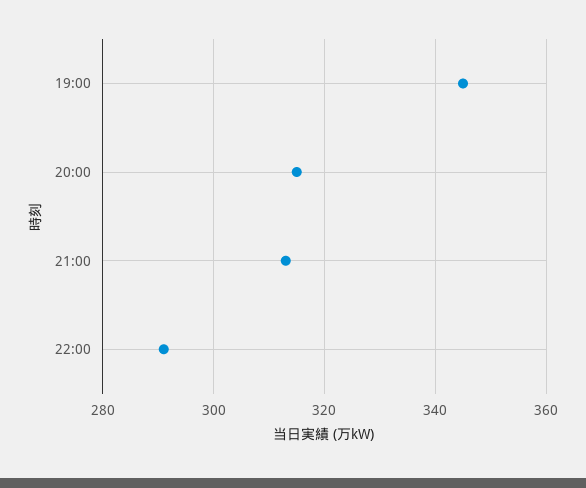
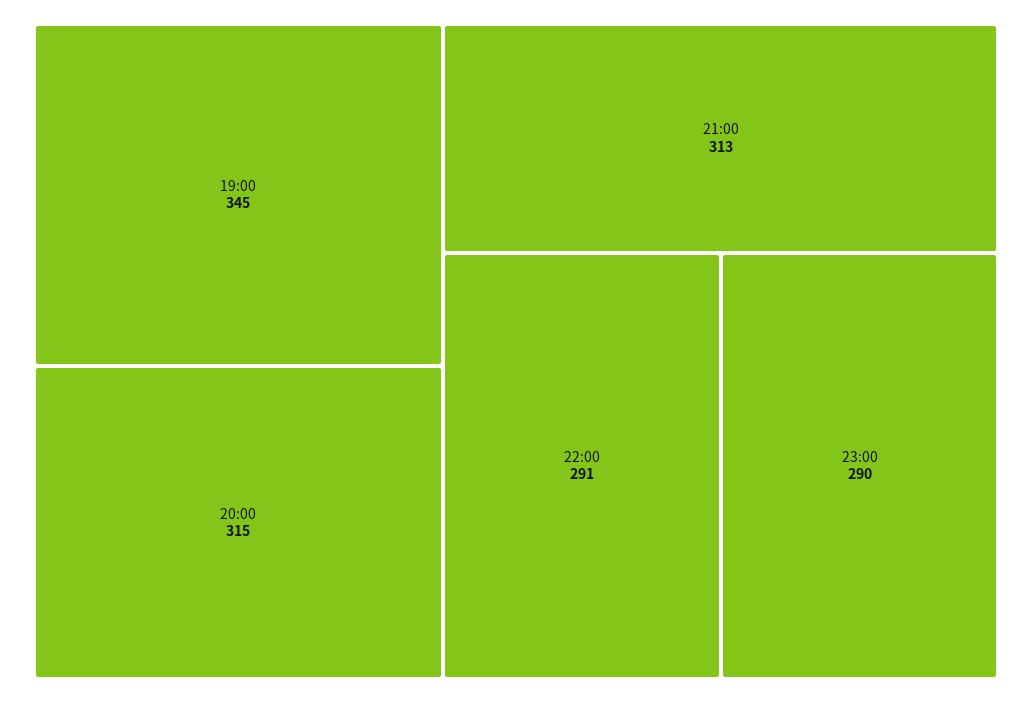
23:00: none -> 290

